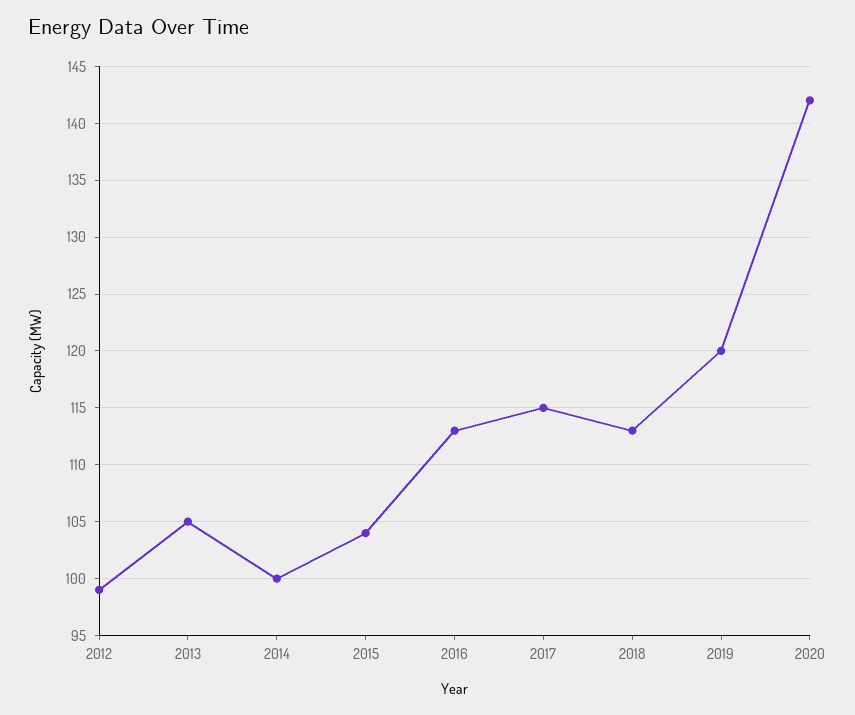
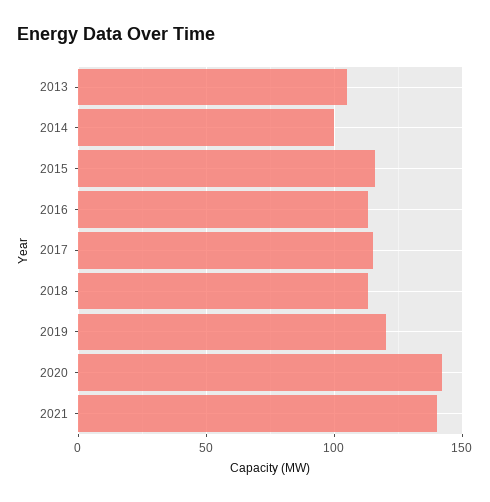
2012: 99 -> none
2015: 104 -> 115
2021: none -> 140

